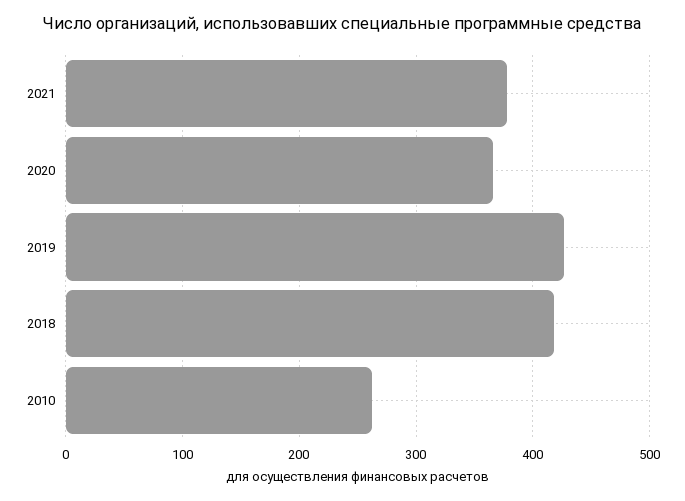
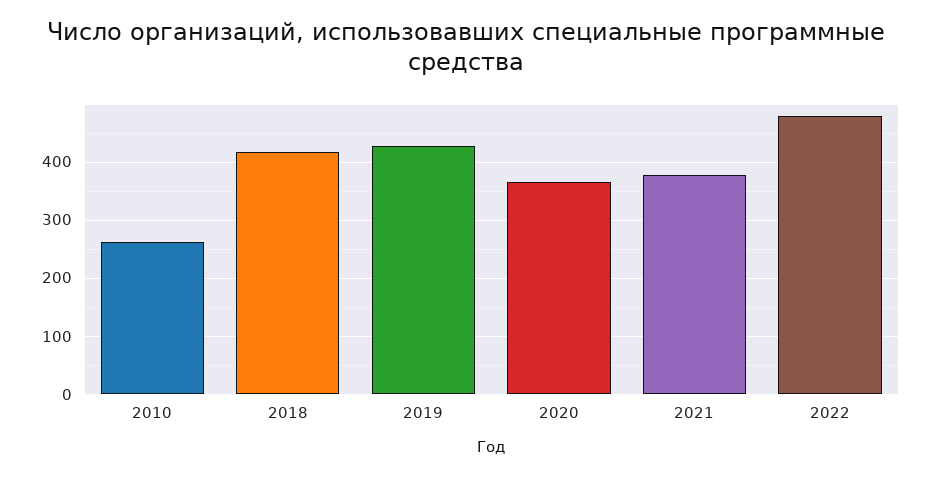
2022: none -> 480

